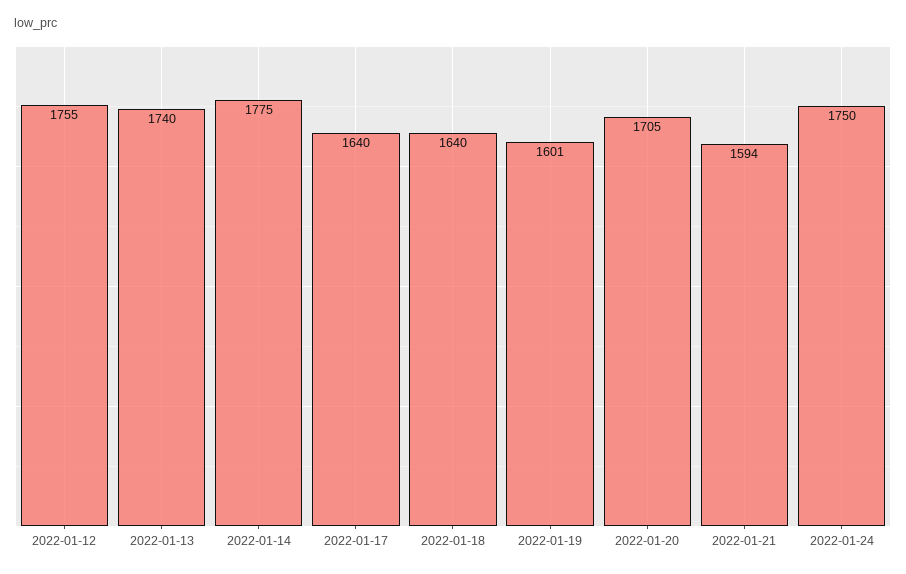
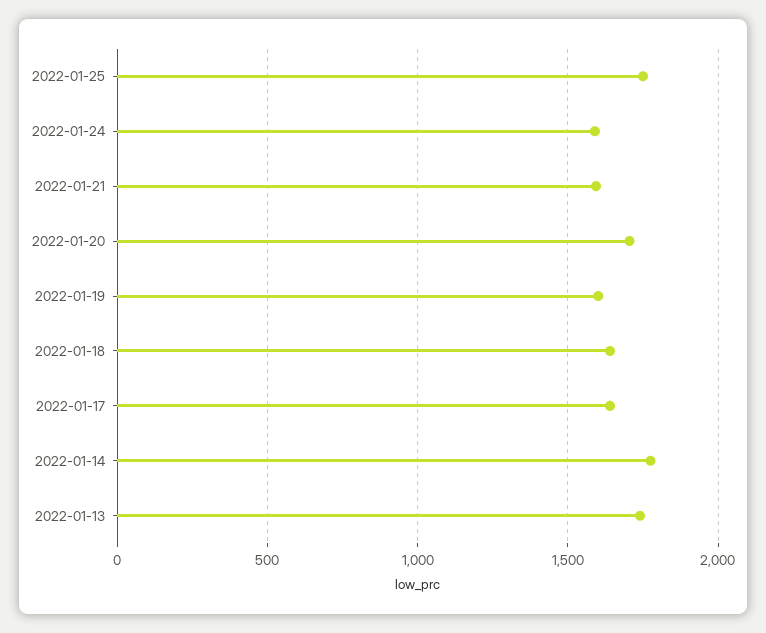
2022-01-12: 1755 -> none
2022-01-24: 1750 -> 1600
2022-01-25: none -> 1750

